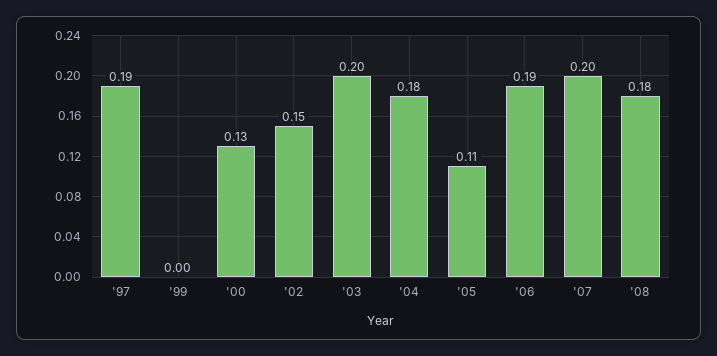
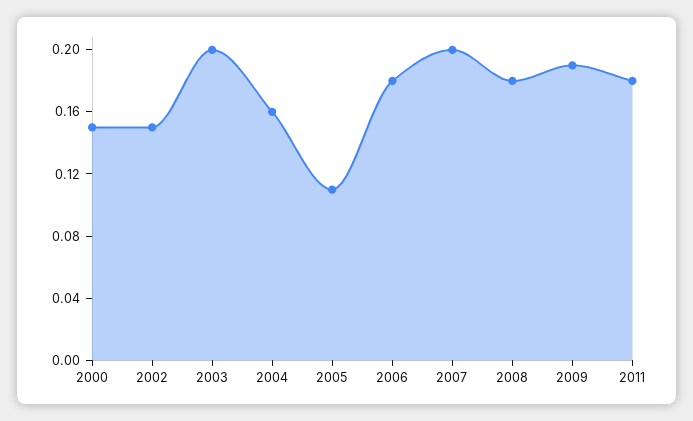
'97: 0.19 -> none
'99: 0 -> none
'00: 0.13 -> 0.15
'04: 0.18 -> 0.16
'06: 0.19 -> 0.18
2009: none -> 0.19
2011: none -> 0.18

